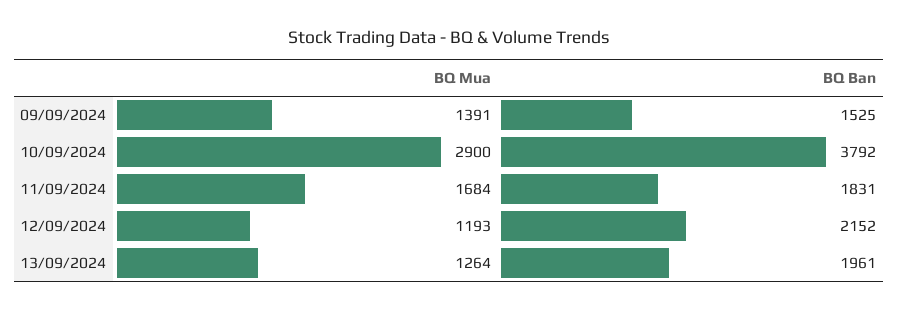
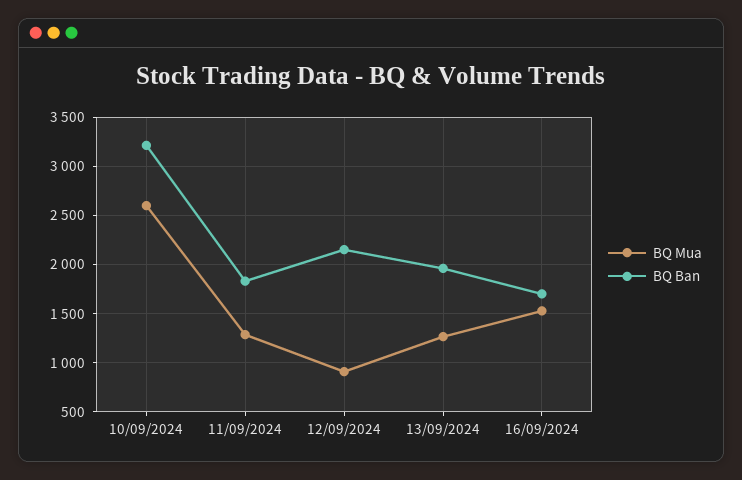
BQ Mua, 09/09/2024: 1391 -> none
BQ Ban, 09/09/2024: 1525 -> none
BQ Mua, 10/09/2024: 2900 -> 2600
BQ Ban, 10/09/2024: 3792 -> 3200
BQ Mua, 11/09/2024: 1684 -> 1300
BQ Mua, 12/09/2024: 1193 -> 900
BQ Mua, 16/09/2024: none -> 1500
BQ Ban, 16/09/2024: none -> 1700

